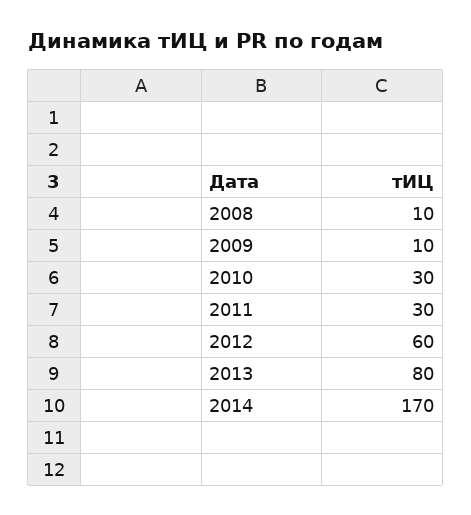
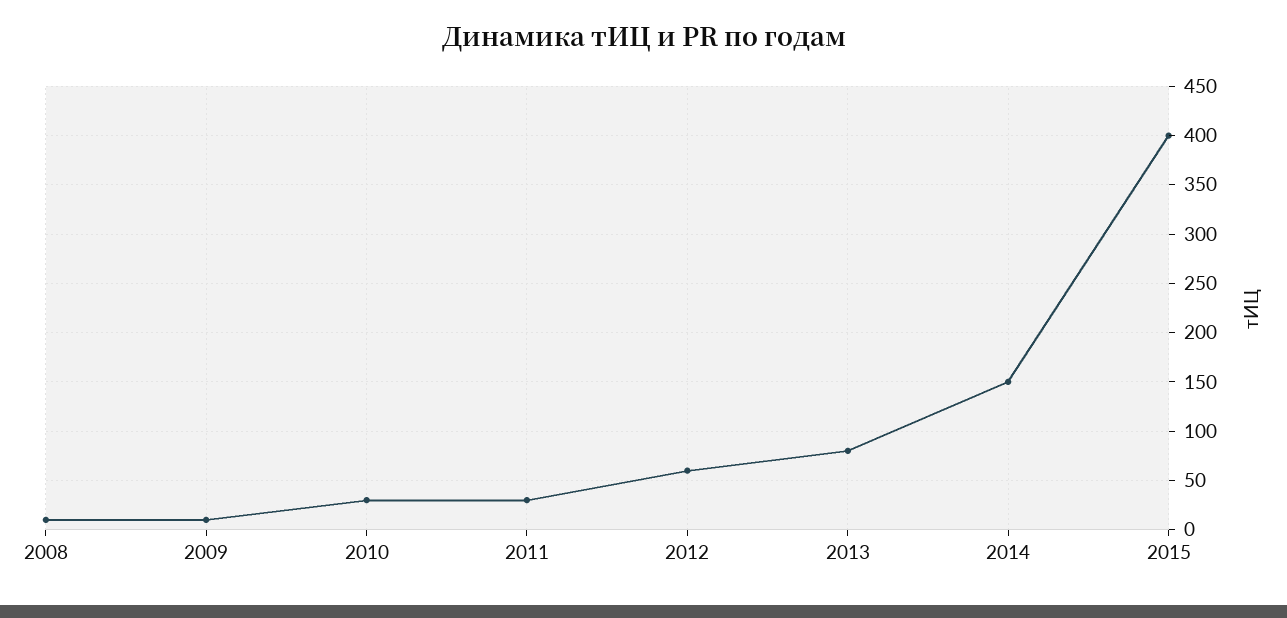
2014: 170 -> 150
2015: none -> 400

